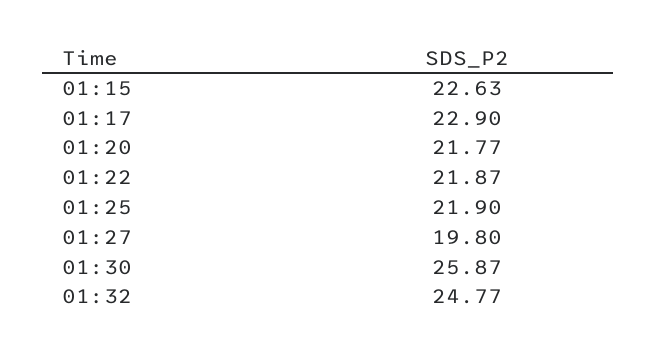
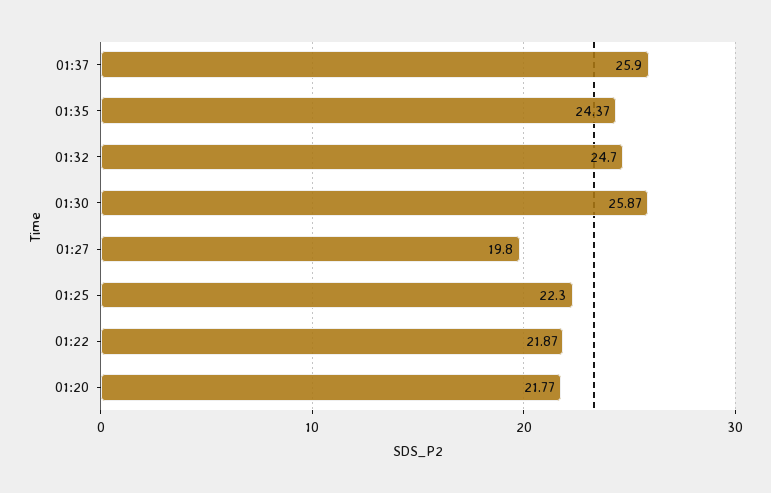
01:15: 22.63 -> none
01:17: 22.9 -> none
01:25: 21.9 -> 22.3
01:32: 24.77 -> 24.7
01:37: none -> 25.9
01:35: none -> 24.37

